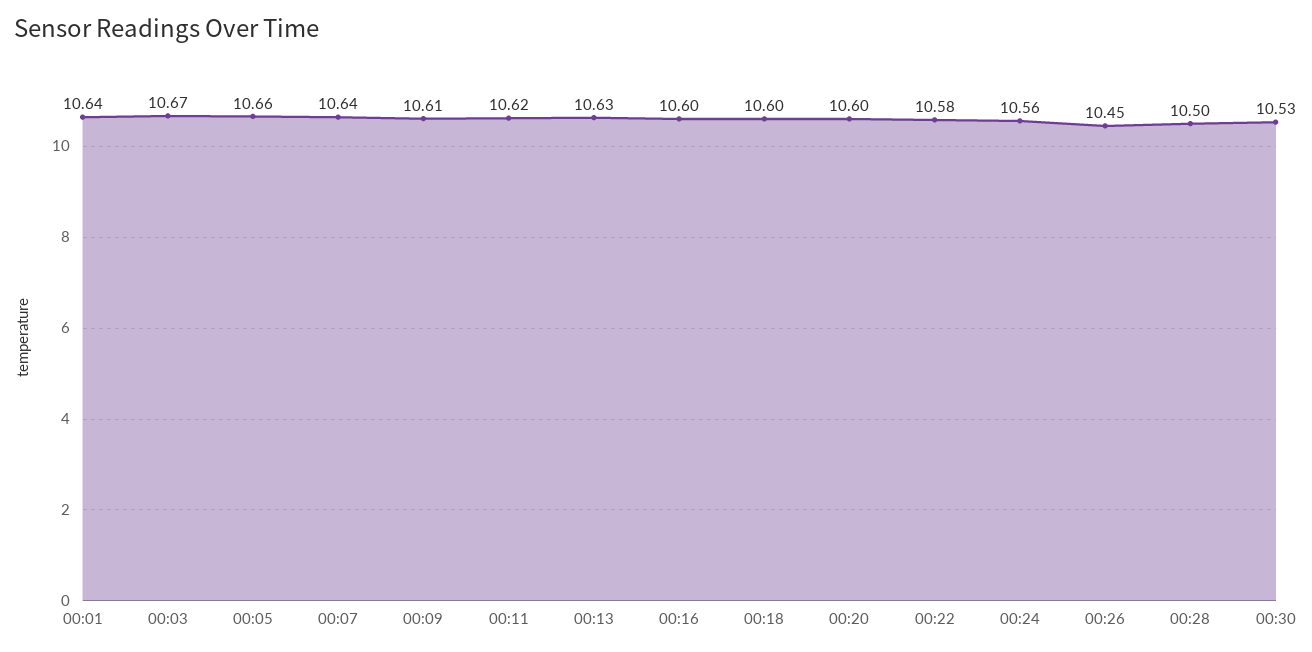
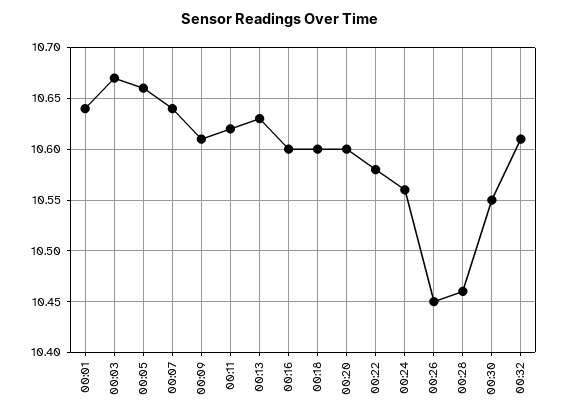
00:28: 10.5 -> 10.46
00:30: 10.53 -> 10.55
00:32: none -> 10.61

